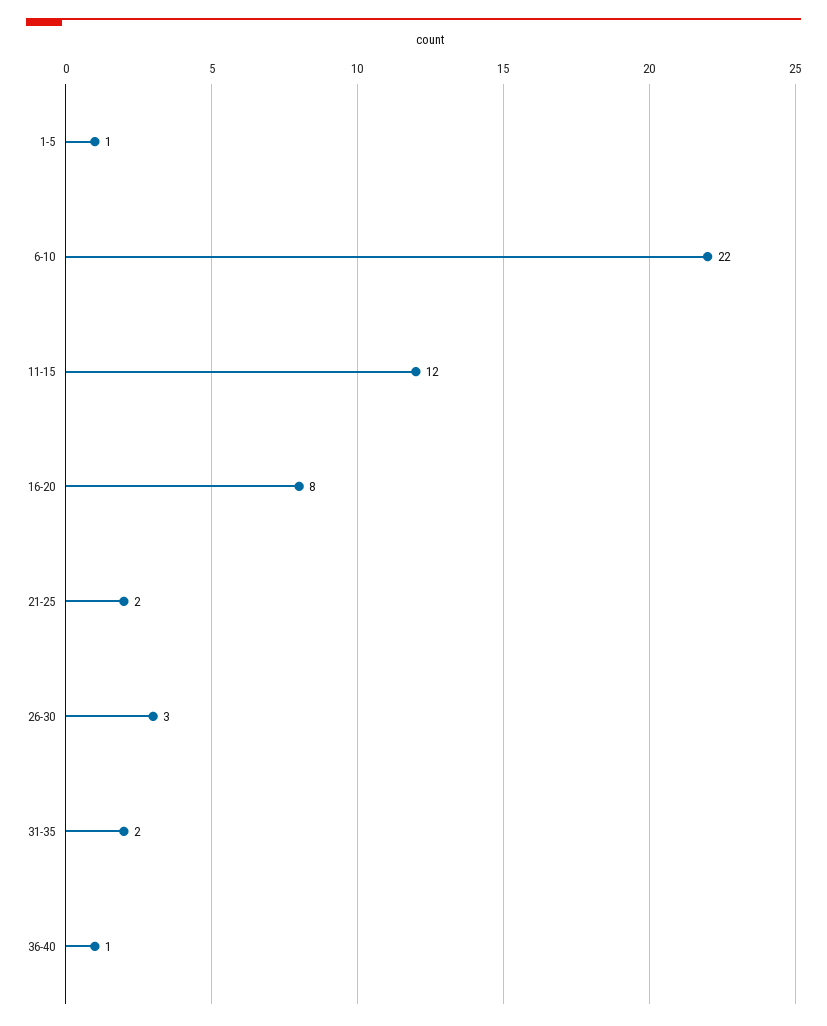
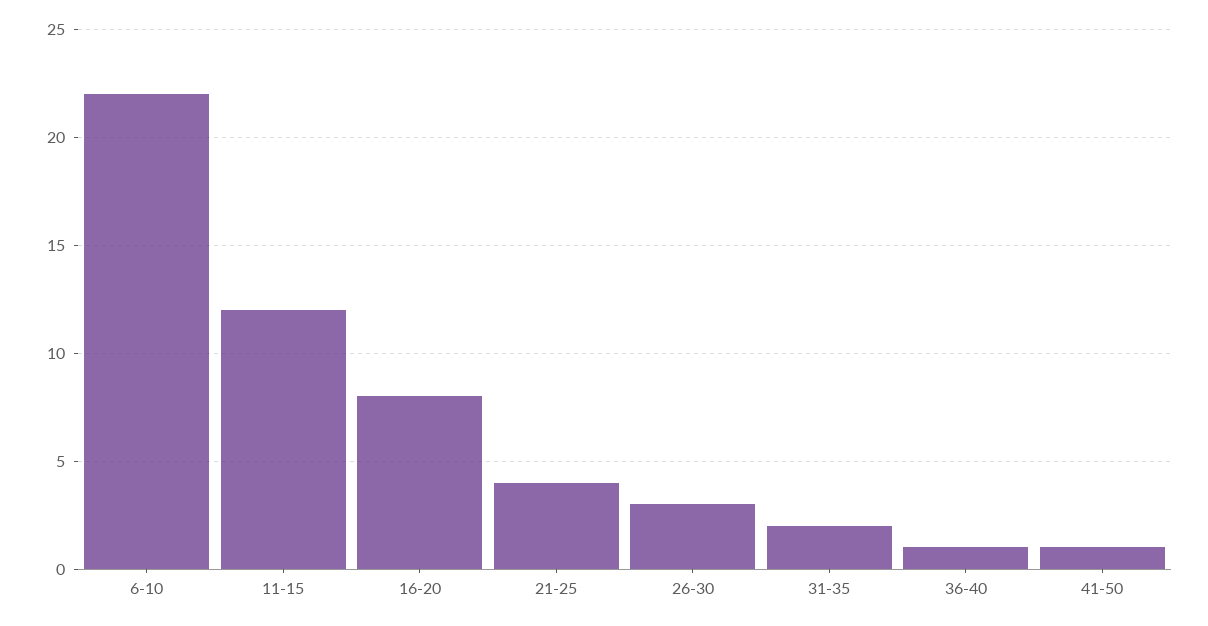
1-5: 1 -> none
21-25: 2 -> 4
41-50: none -> 1

